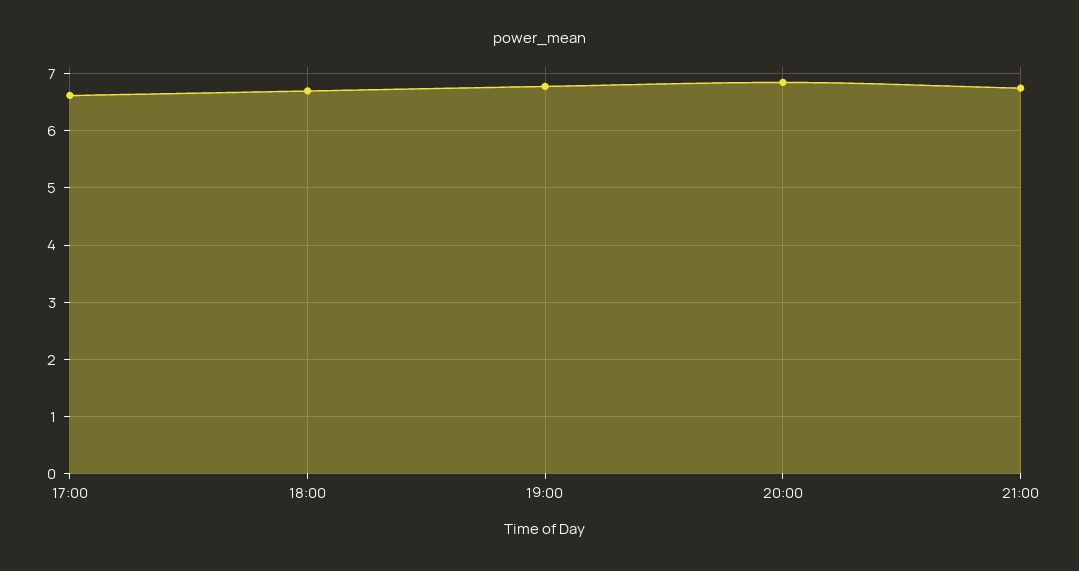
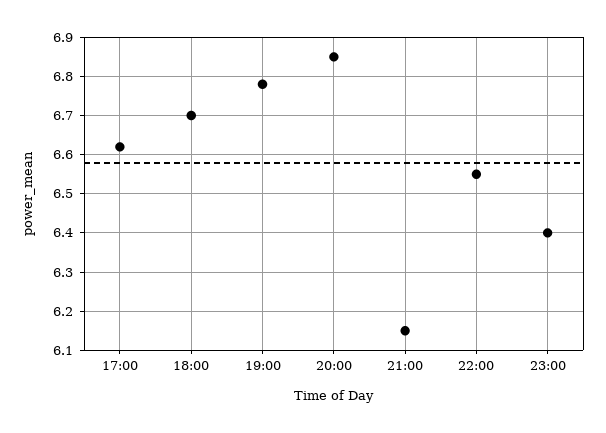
21:00: 6.8 -> 6.15
22:00: none -> 6.55
23:00: none -> 6.4

